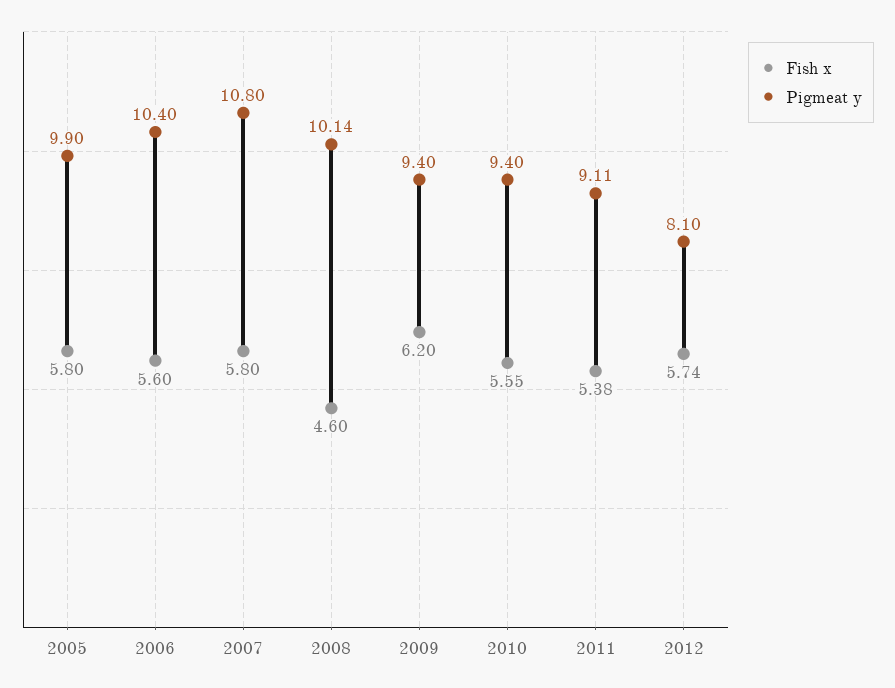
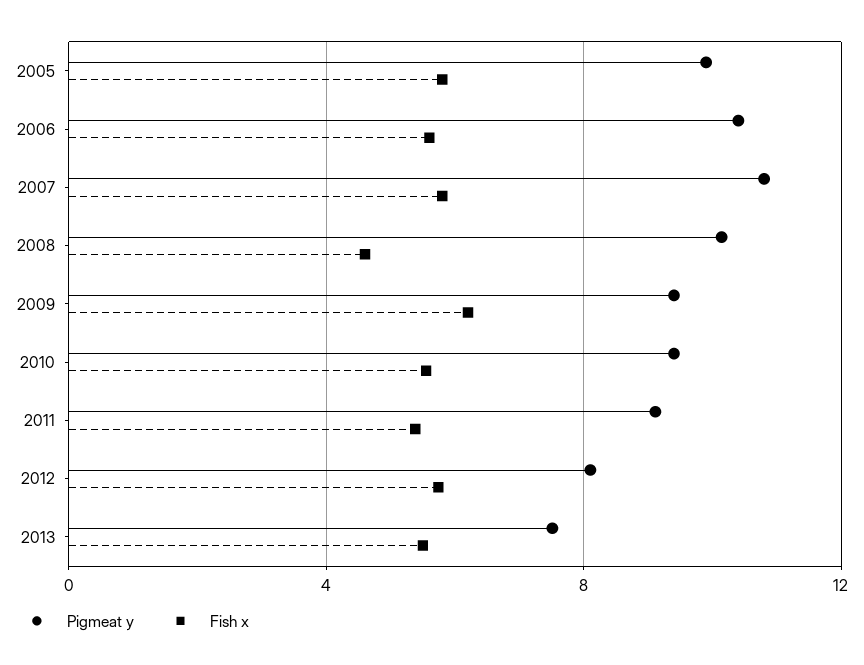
Pigmeat y, 2013: none -> 7.5
Fish x, 2013: none -> 5.5

